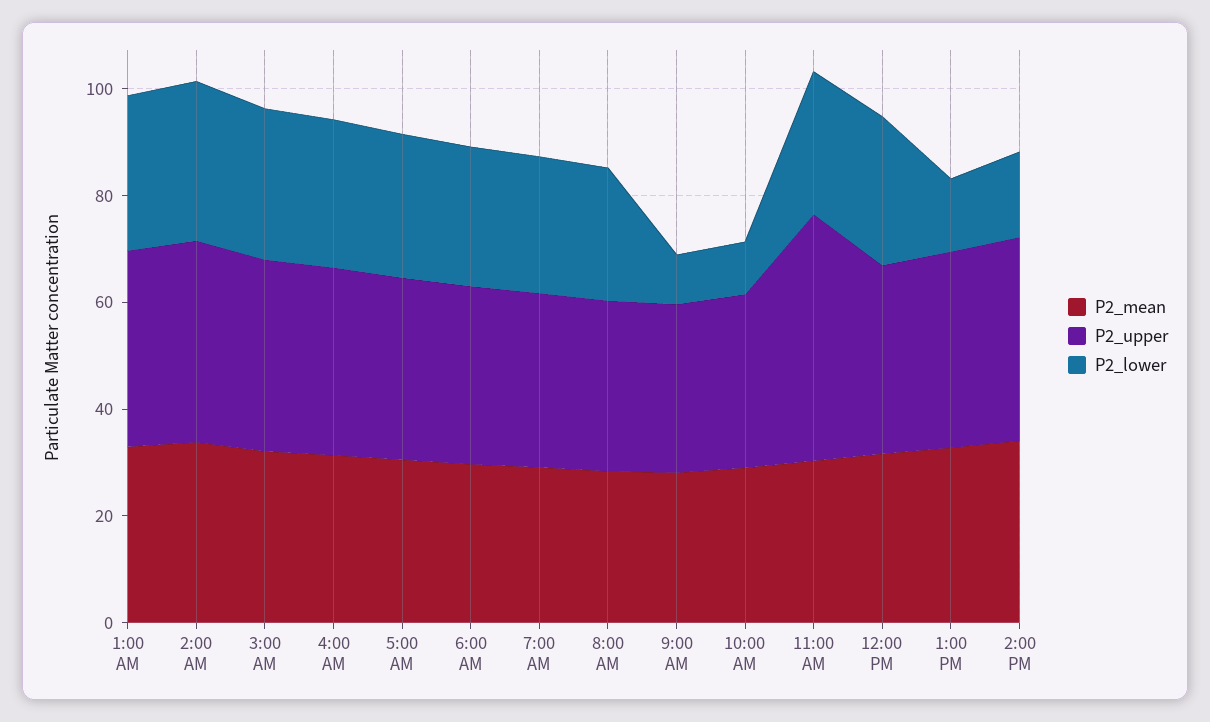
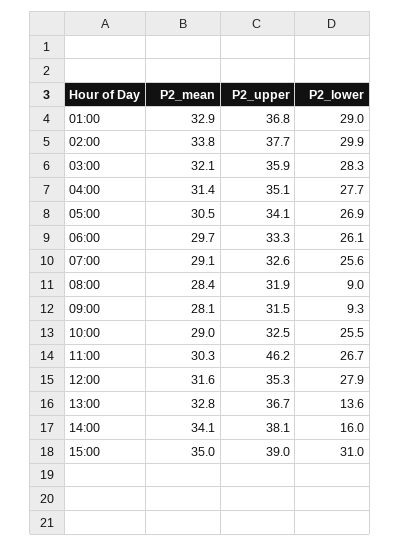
P2_lower, 8:00 AM: 25 -> 9
P2_lower, 10:00 AM: 10 -> 25.5
P2_mean, 15:00: none -> 35
P2_upper, 15:00: none -> 39
P2_lower, 15:00: none -> 31

